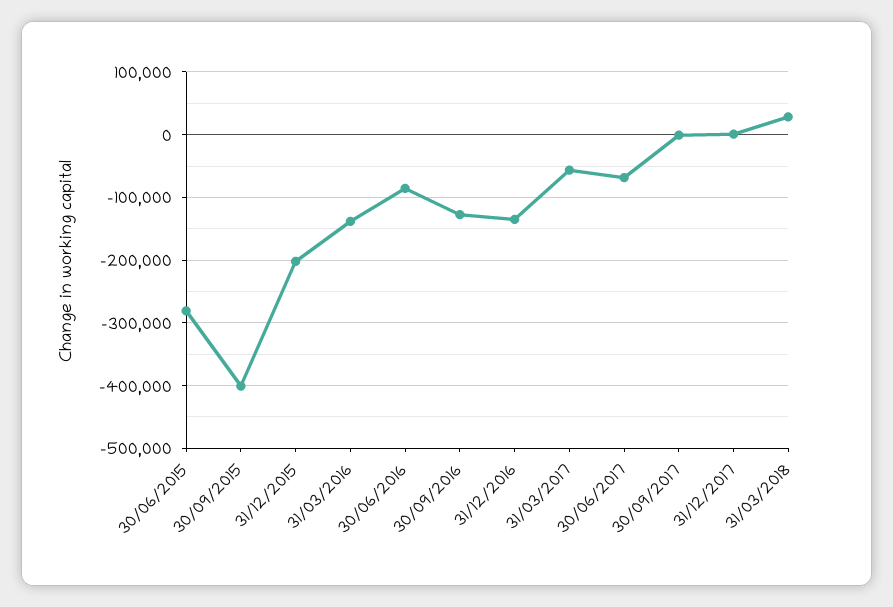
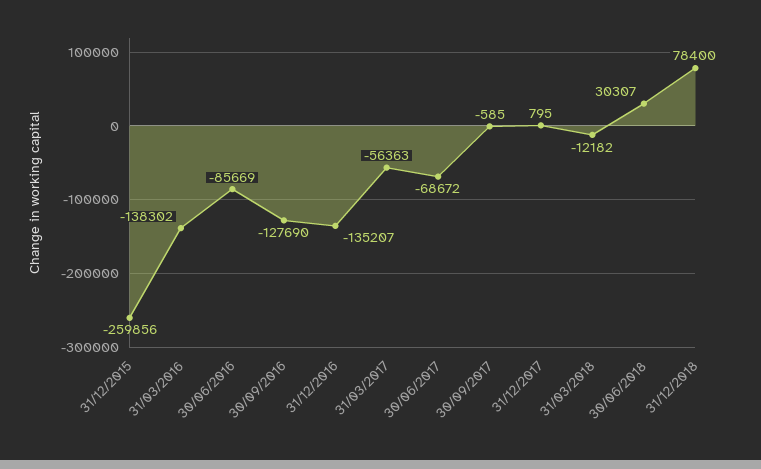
30/06/2015: -280000 -> none
30/09/2015: -400000 -> none
31/12/2015: -200000 -> -259856
31/03/2018: 30000 -> -12182
30/06/2018: none -> 30307
31/12/2018: none -> 78400

